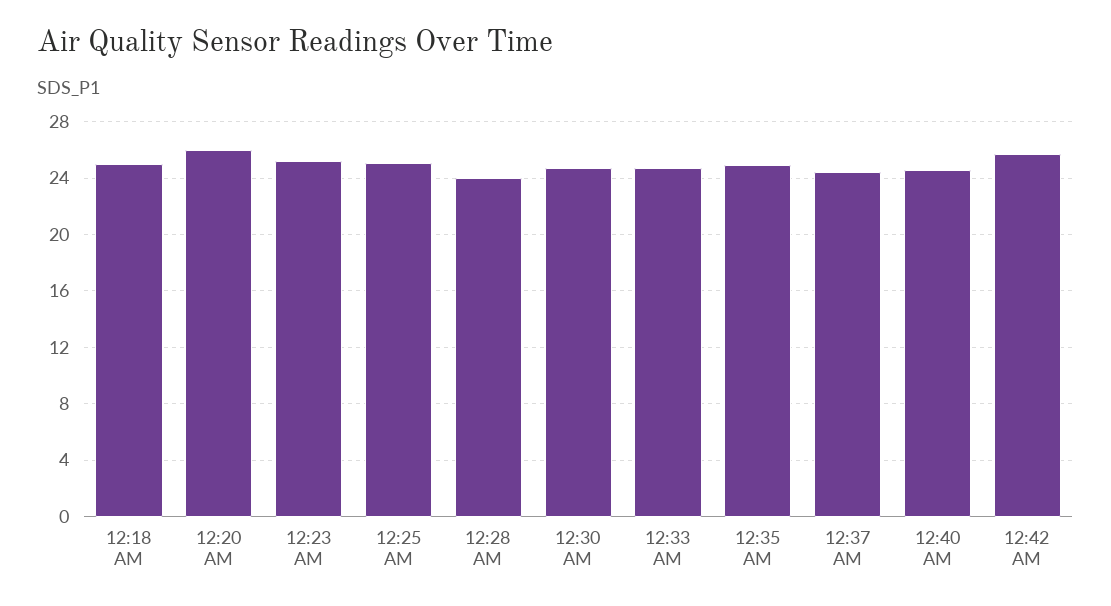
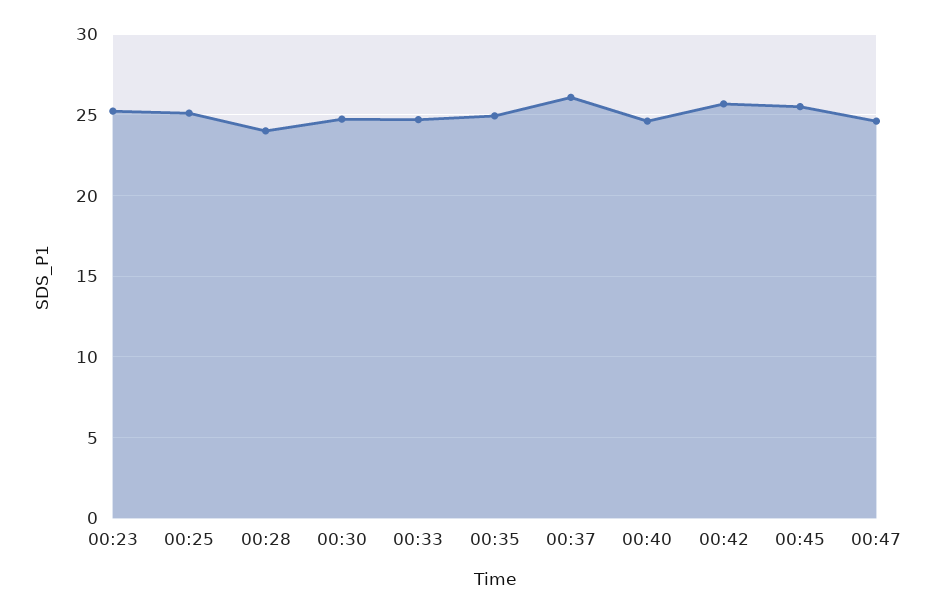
12:18 AM: 25 -> none
12:20 AM: 26 -> none
12:37 AM: 24.5 -> 26
00:45: none -> 25.5
00:47: none -> 24.5

